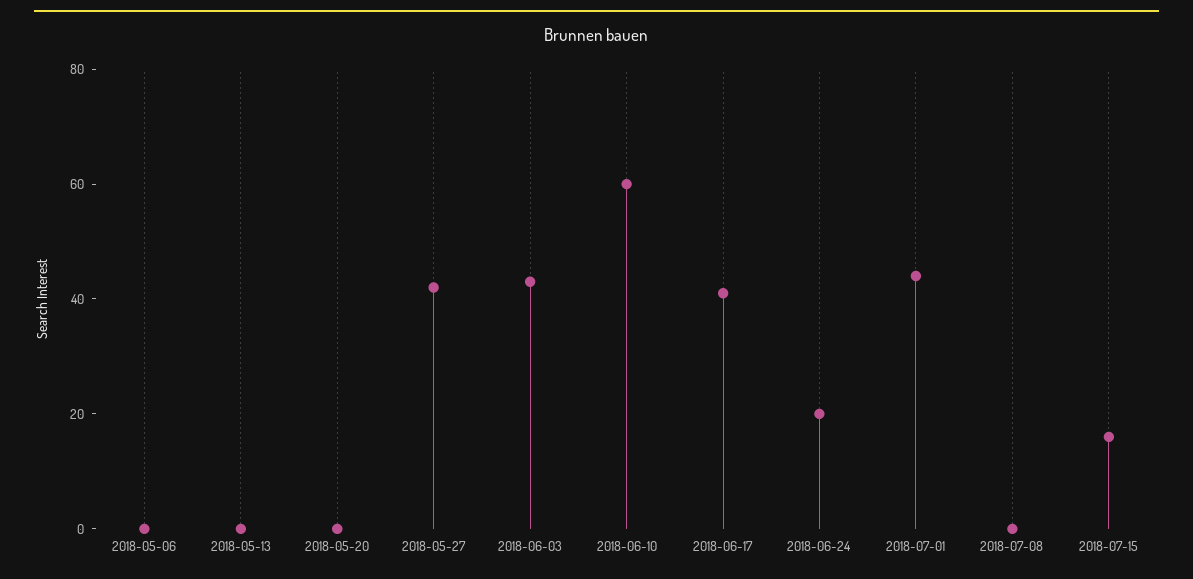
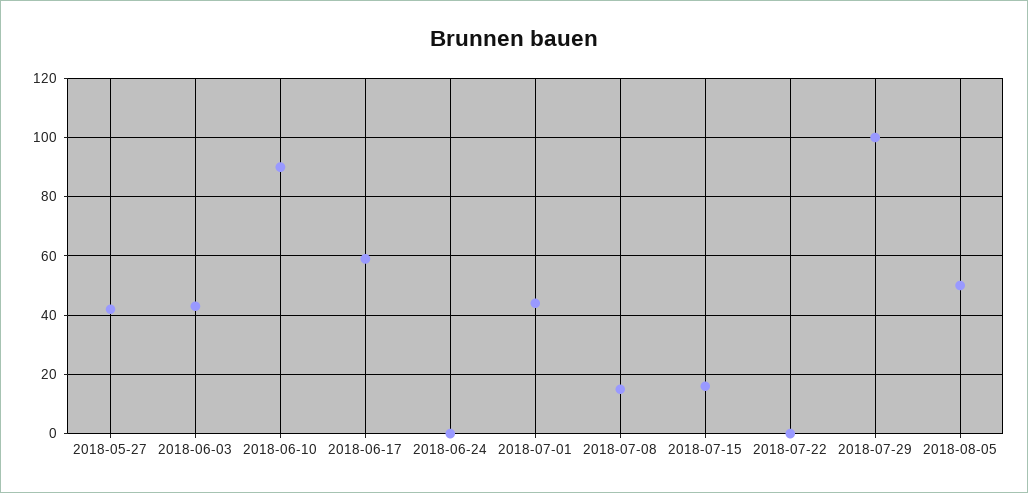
2018-05-06: 0 -> none
2018-05-13: 0 -> none
2018-05-20: 0 -> none
2018-06-10: 60 -> 90
2018-06-17: 40 -> 60
2018-06-24: 20 -> 0
2018-07-08: 0 -> 15
2018-07-22: none -> 0
2018-07-29: none -> 100
2018-08-05: none -> 50

